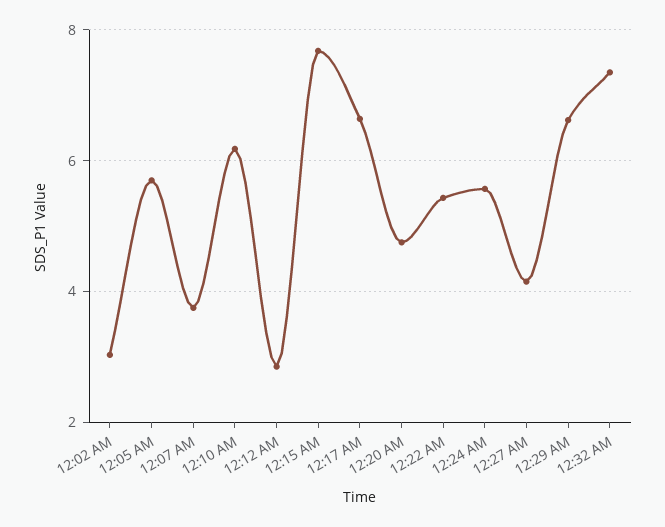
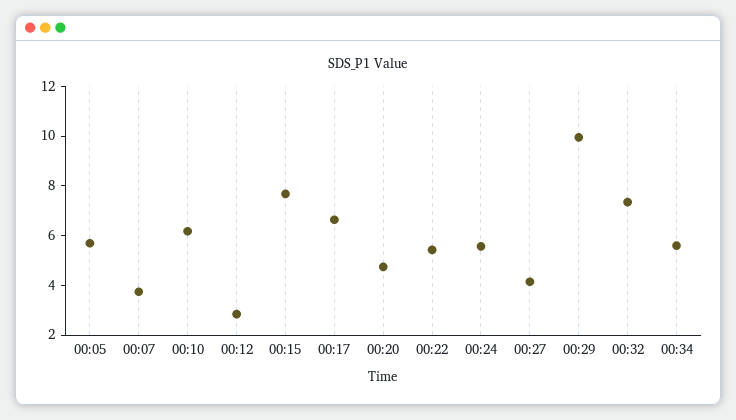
12:02 AM: 3 -> none
12:29 AM: 6.6 -> 10
00:34: none -> 5.5

